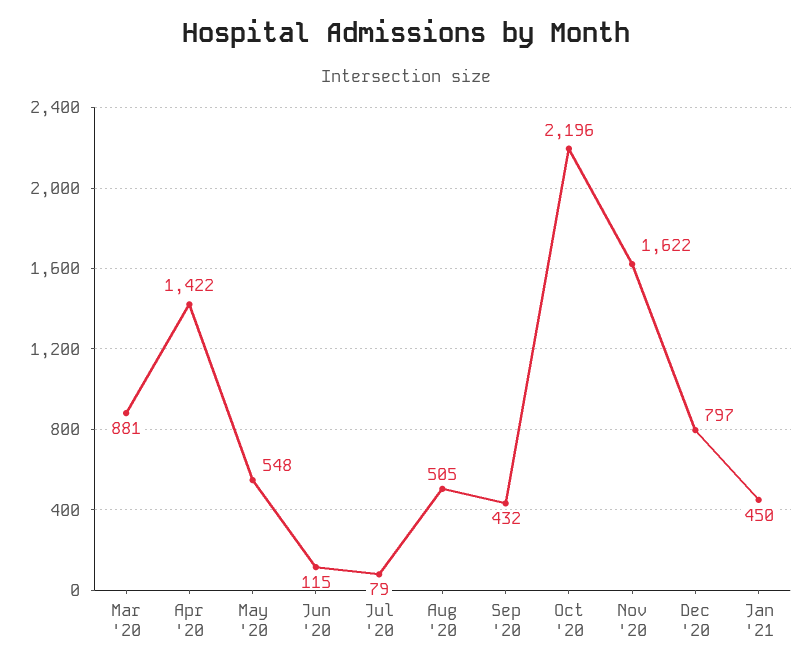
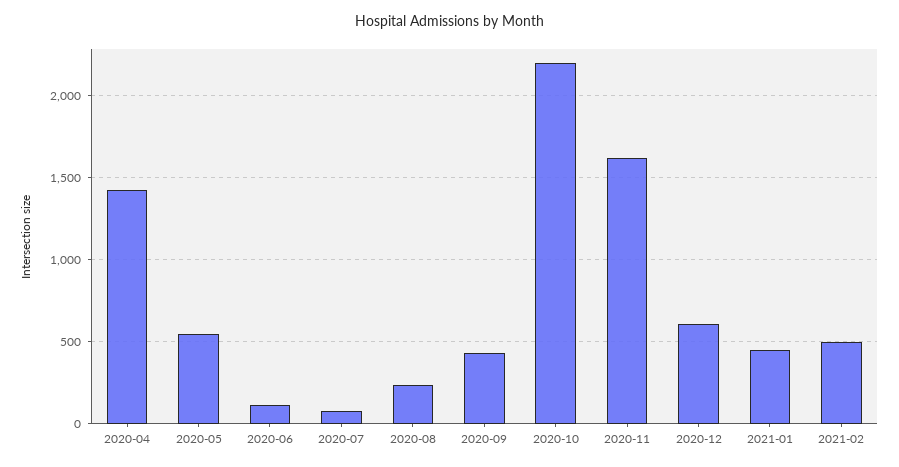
Mar '20: 881 -> none
Aug '20: 505 -> 250
Dec '20: 797 -> 600
2021-02: none -> 500

